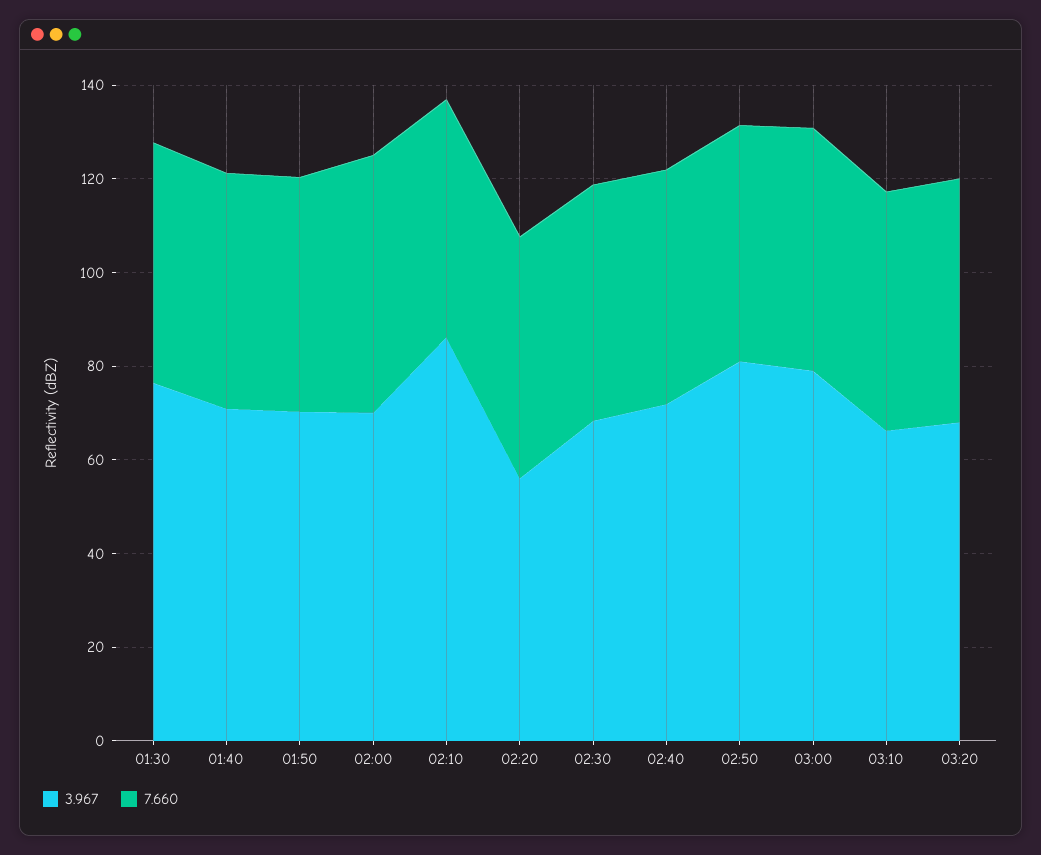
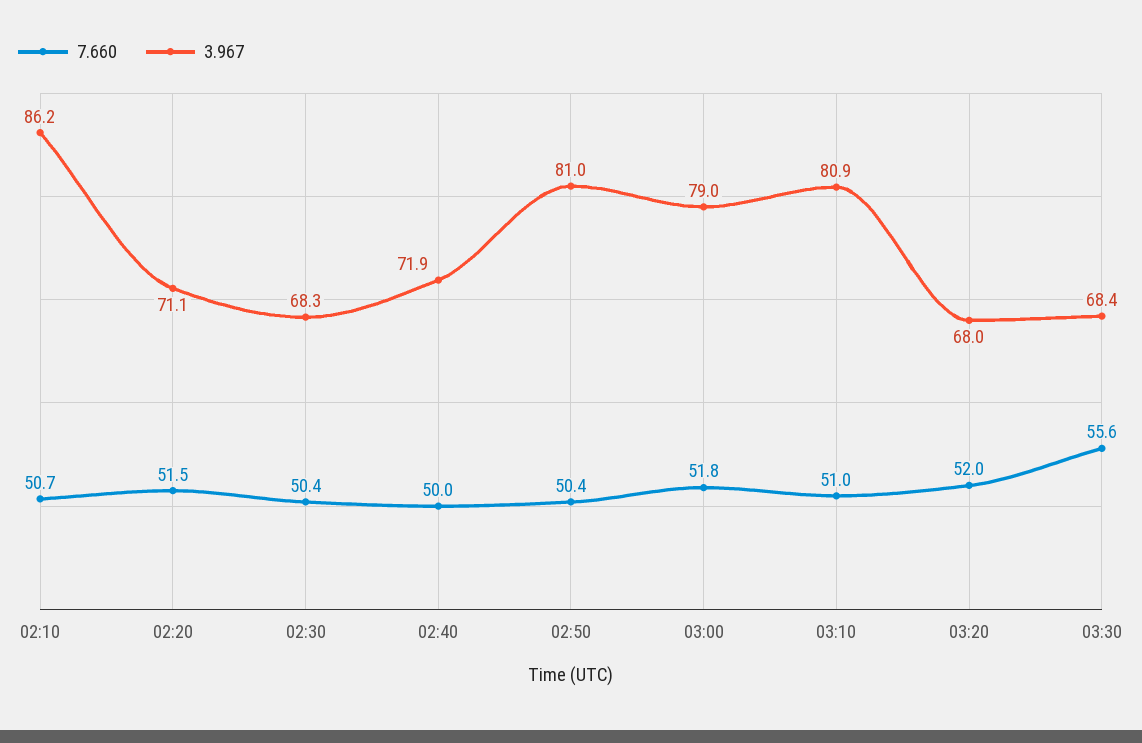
3.967, 01:30: 75 -> none
7.660, 01:30: 50 -> none
3.967, 01:40: 70 -> none
7.660, 01:40: 50 -> none
3.967, 01:50: 70 -> none
7.660, 01:50: 50 -> none
3.967, 02:00: 70 -> none
7.660, 02:00: 55 -> none
3.967, 02:20: 55 -> 71.1
3.967, 03:10: 65 -> 80.9
7.660, 03:30: none -> 55.6
3.967, 03:30: none -> 68.4

